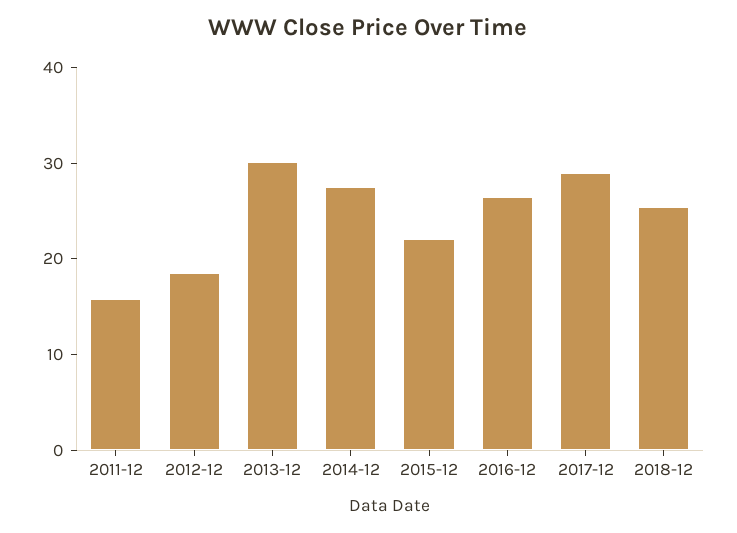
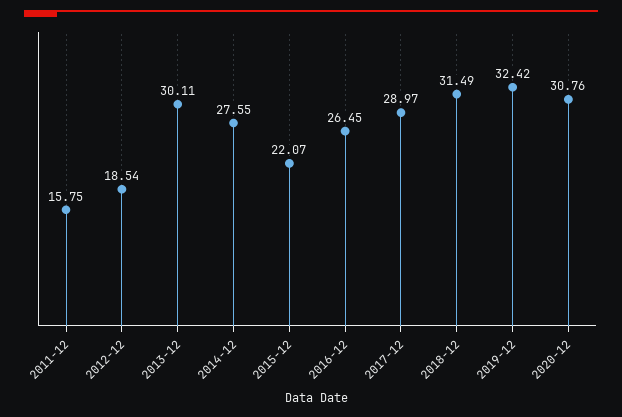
2018-12: 26 -> 31.49
2019-12: none -> 32.42
2020-12: none -> 30.76

